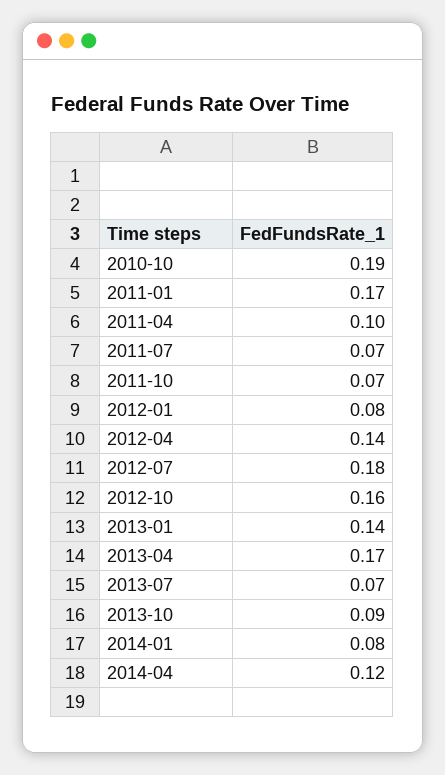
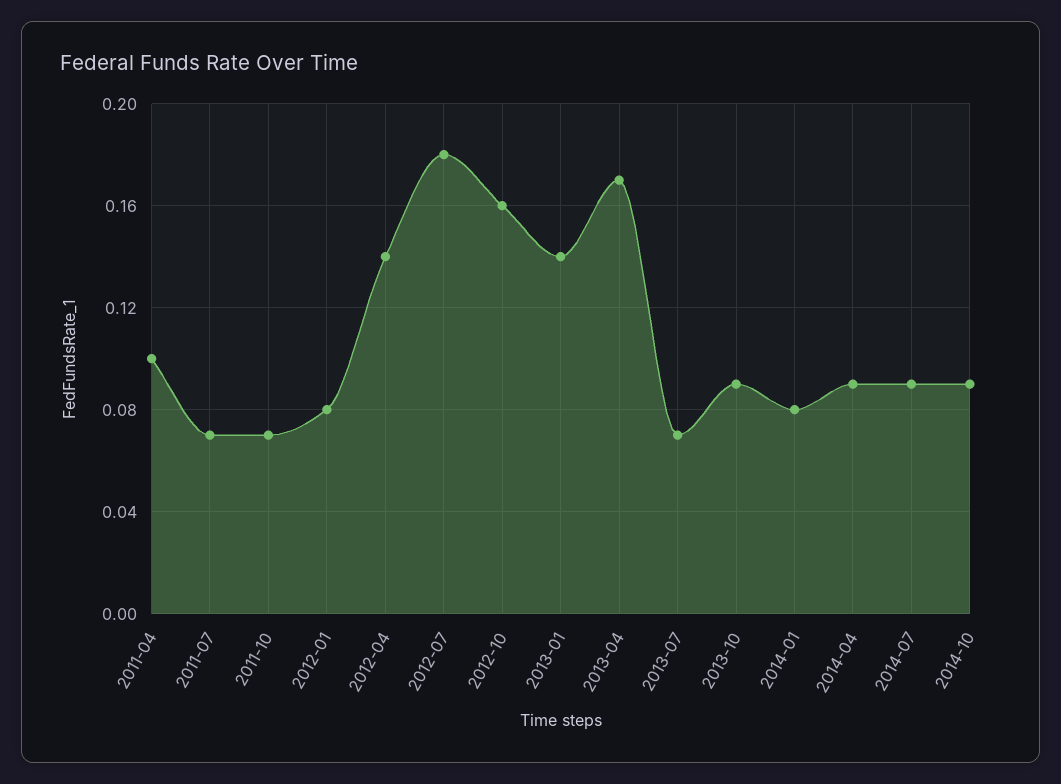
2010-10: 0.19 -> none
2011-01: 0.17 -> none
2014-04: 0.12 -> 0.09
2014-07: none -> 0.09
2014-10: none -> 0.09

